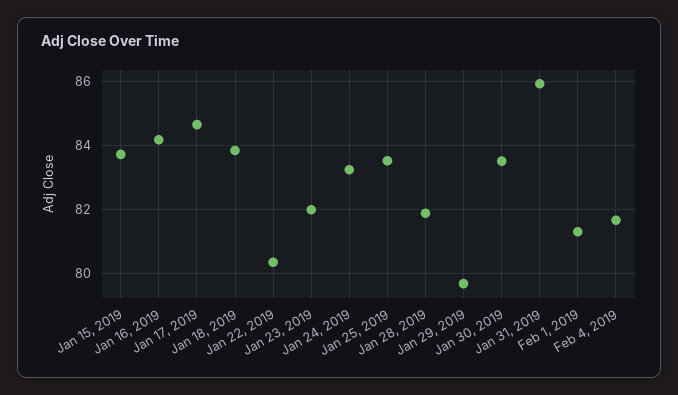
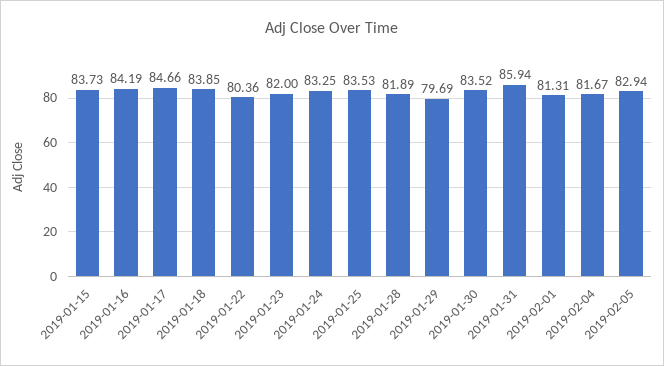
2019-02-05: none -> 82.94

